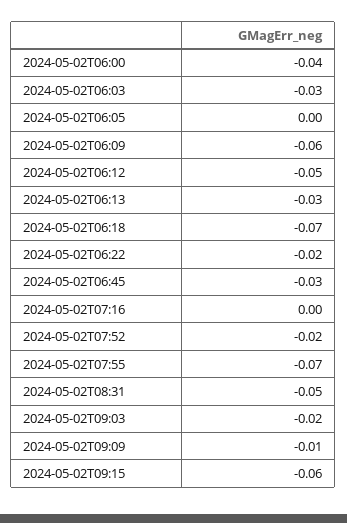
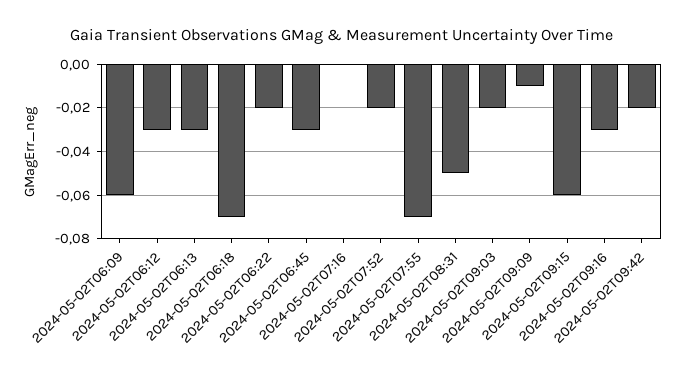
2024-05-02T06:00: -0.04 -> none
2024-05-02T06:03: -0.03 -> none
2024-05-02T06:05: 0 -> none
2024-05-02T06:12: -0.05 -> -0.03
2024-05-02T09:16: none -> -0.03
2024-05-02T09:42: none -> -0.02

